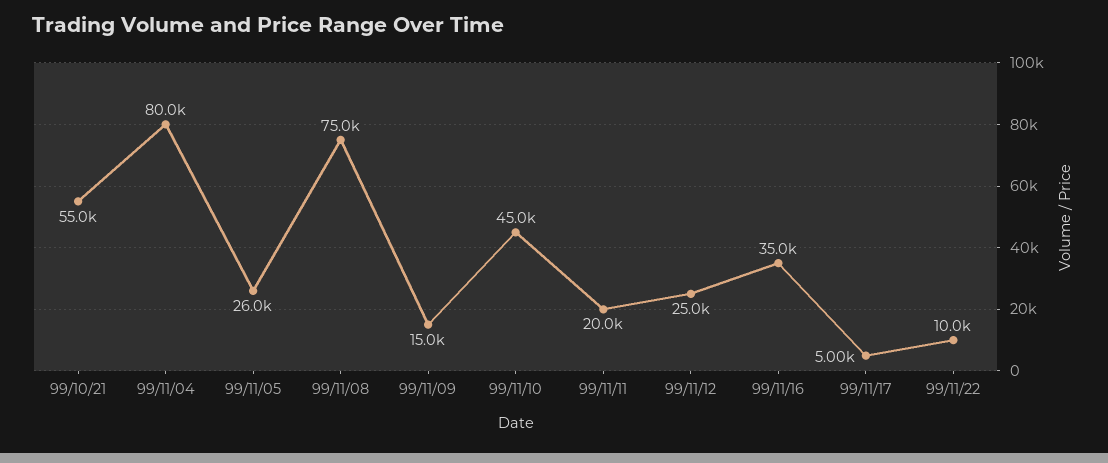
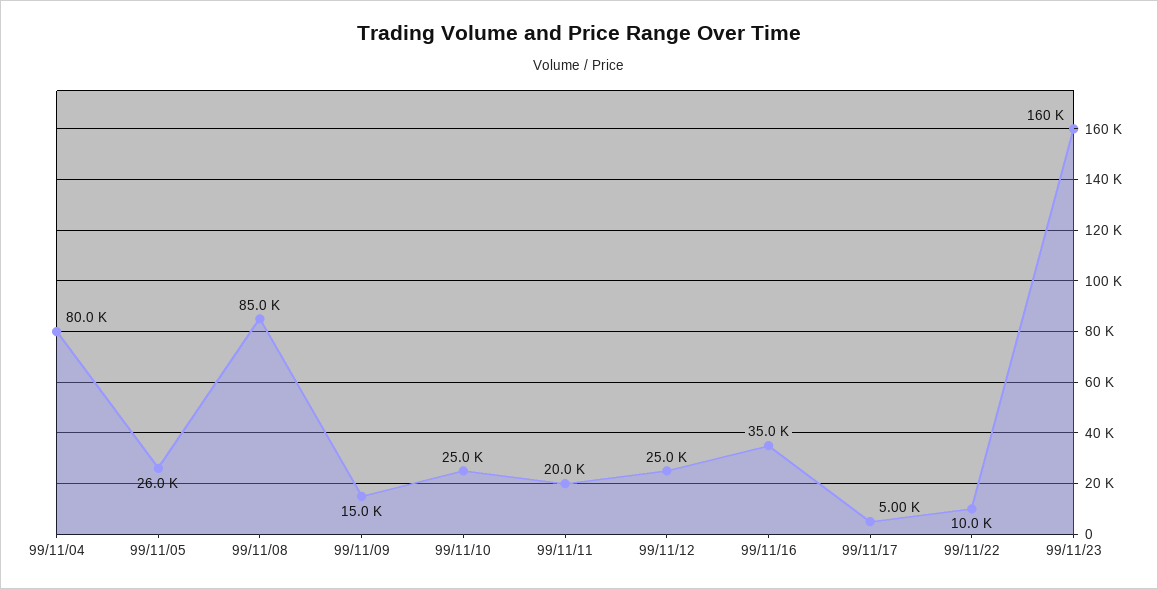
99/10/21: 55000 -> none
99/11/08: 75000 -> 85000
99/11/10: 45000 -> 25000
99/11/23: none -> 160000

